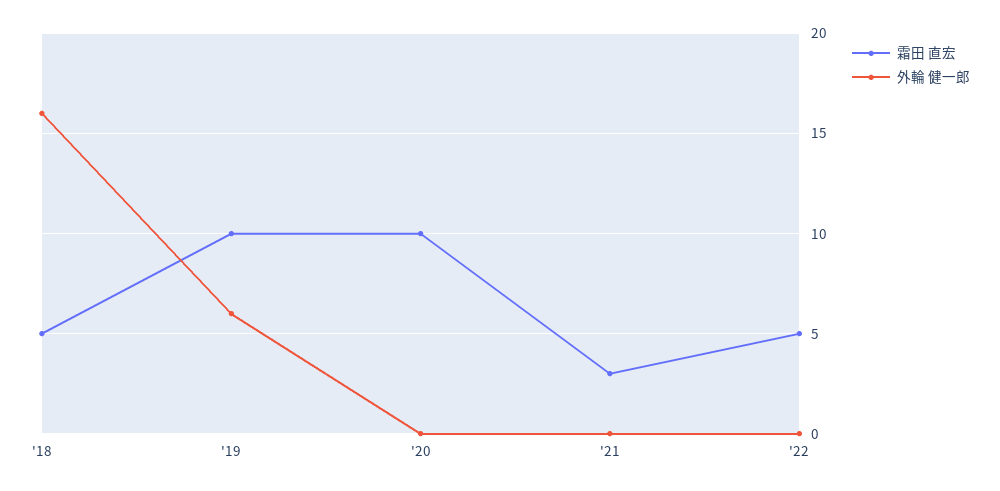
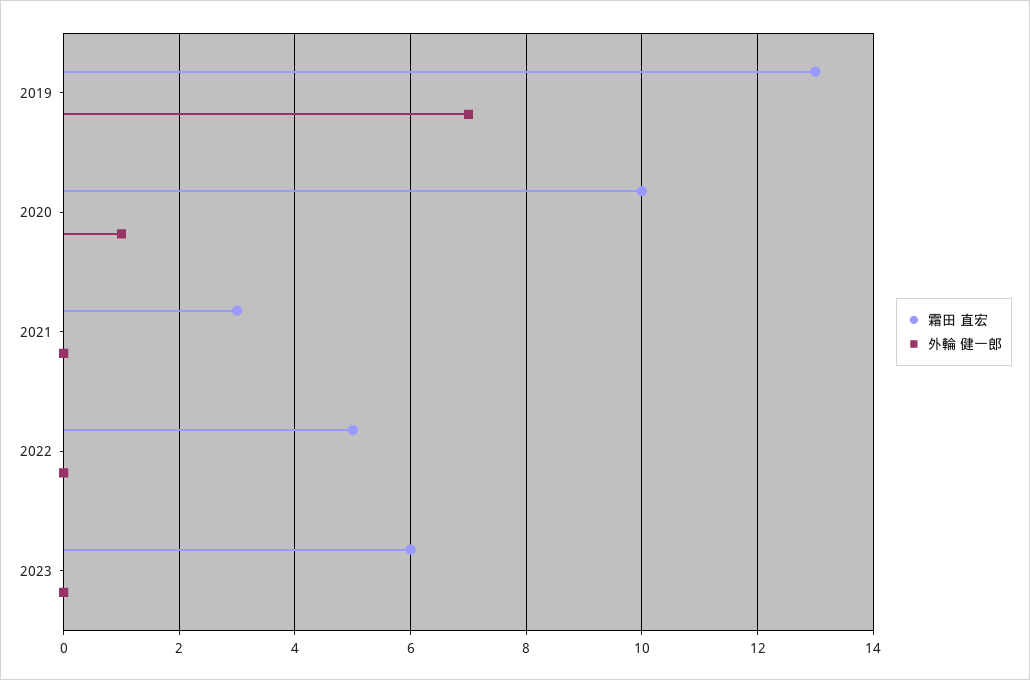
霜田 直宏, '18: 5 -> none
外輪 健一郎, '18: 16 -> none
霜田 直宏, '19: 10 -> 13
外輪 健一郎, '19: 6 -> 7
外輪 健一郎, '20: 0 -> 1
霜田 直宏, 2023: none -> 6
外輪 健一郎, 2023: none -> 0

